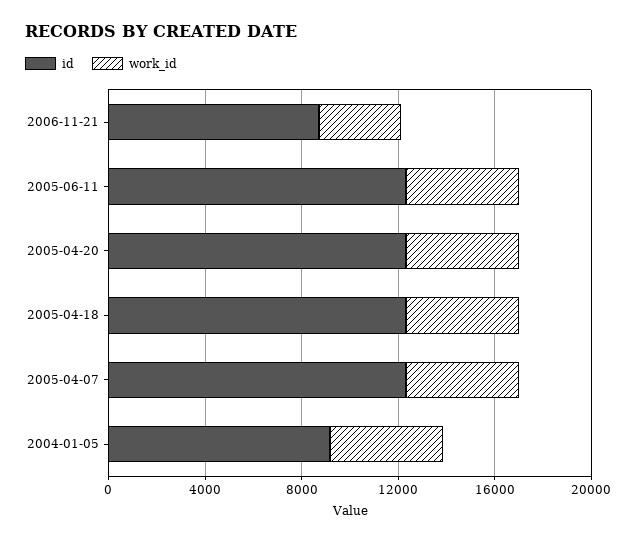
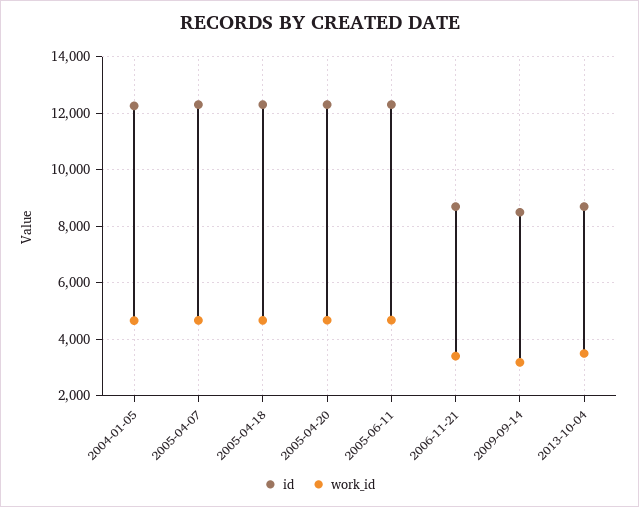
id, 2004-01-05: 9000 -> 12250
id, 2009-09-14: none -> 8500
work_id, 2009-09-14: none -> 3250
id, 2013-10-04: none -> 8750
work_id, 2013-10-04: none -> 3500

